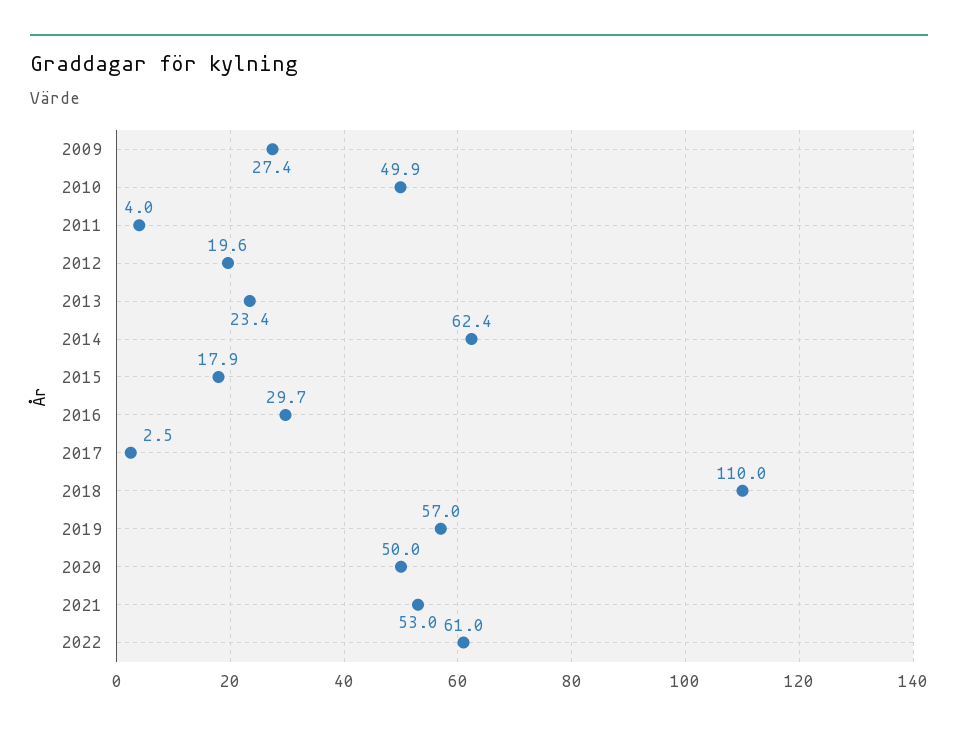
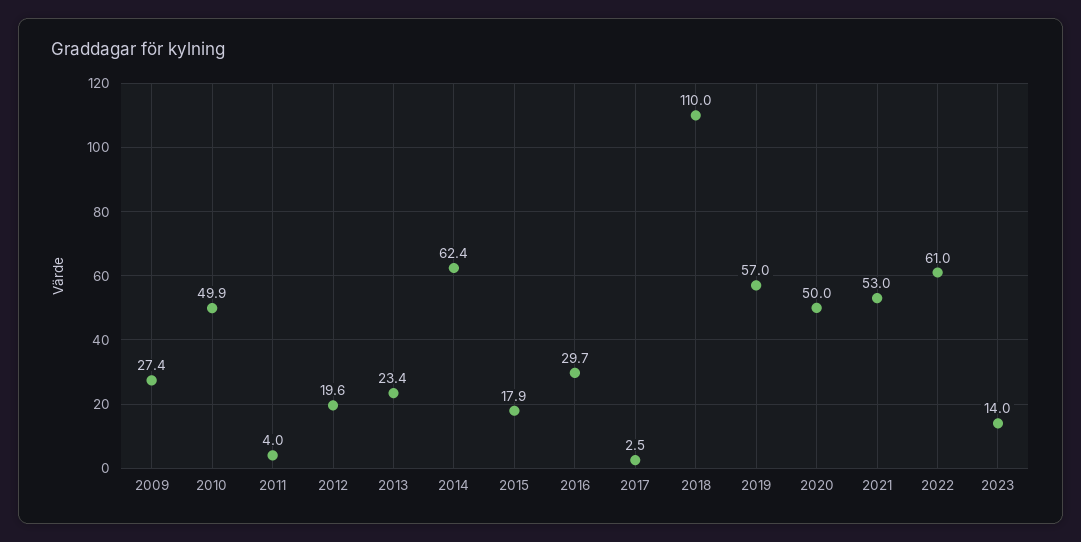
2023: none -> 14

